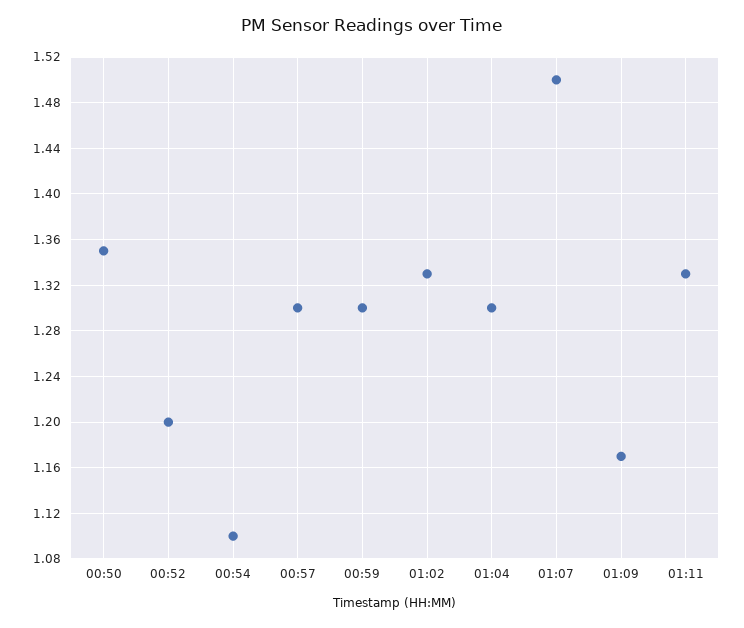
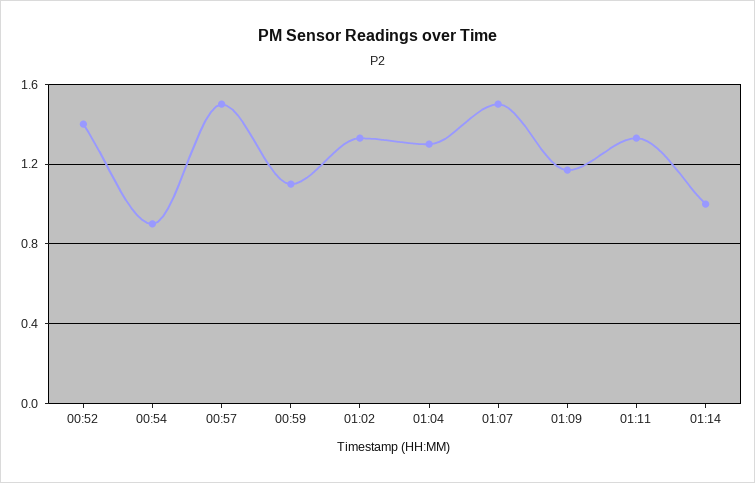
00:50: 1.35 -> none
00:52: 1.2 -> 1.4
00:54: 1.1 -> 0.9
00:57: 1.3 -> 1.5
00:59: 1.3 -> 1.1
01:14: none -> 1

